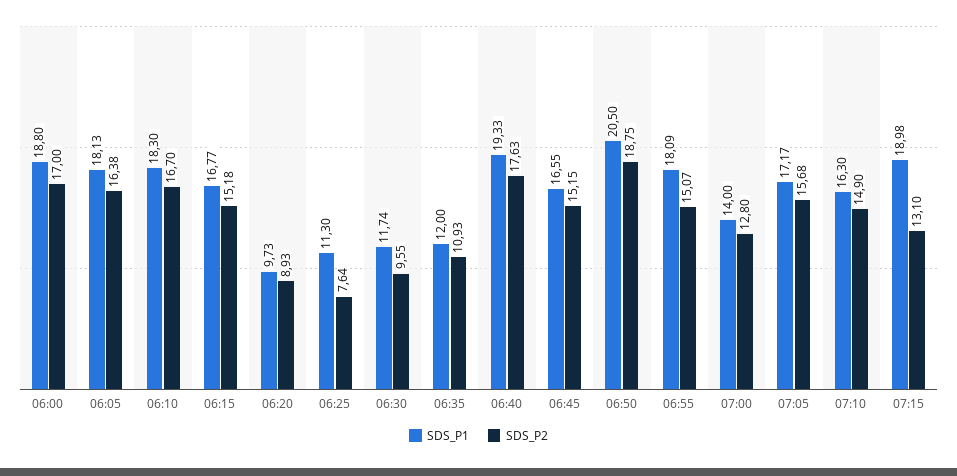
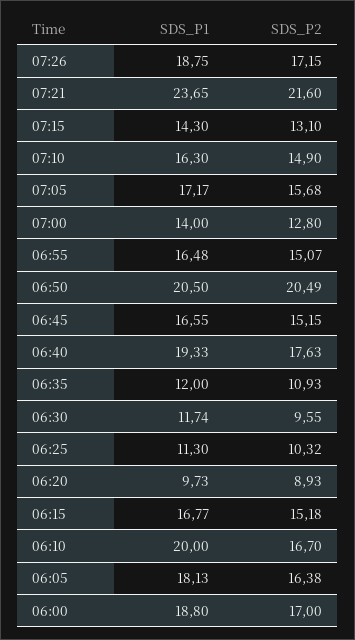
SDS_P1, 06:10: 18.3 -> 20
SDS_P2, 06:25: 7.64 -> 10.32
SDS_P2, 06:50: 18.75 -> 20.49
SDS_P1, 06:55: 18.09 -> 16.48
SDS_P1, 07:15: 18.98 -> 14.3
SDS_P1, 07:26: none -> 18.75
SDS_P2, 07:26: none -> 17.15
SDS_P1, 07:21: none -> 23.65
SDS_P2, 07:21: none -> 21.6

